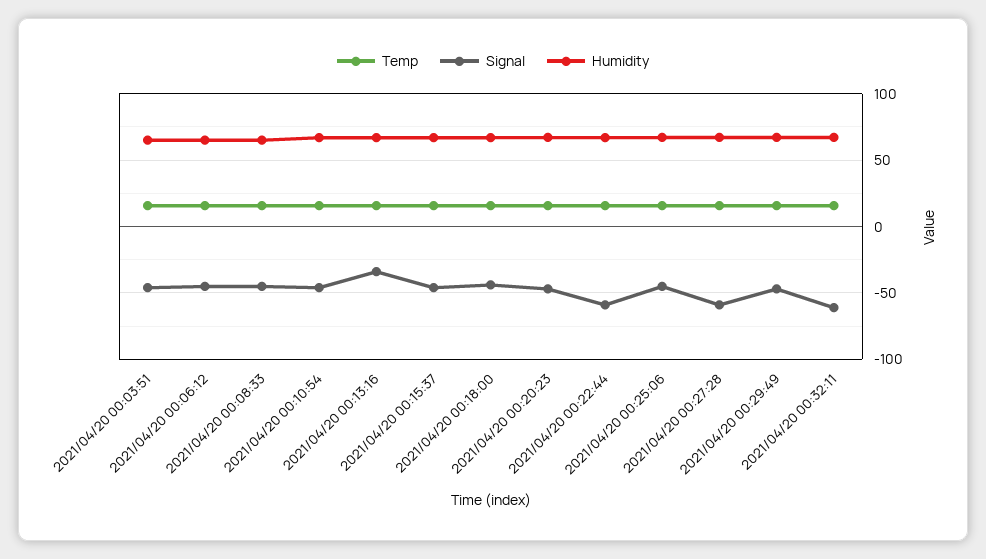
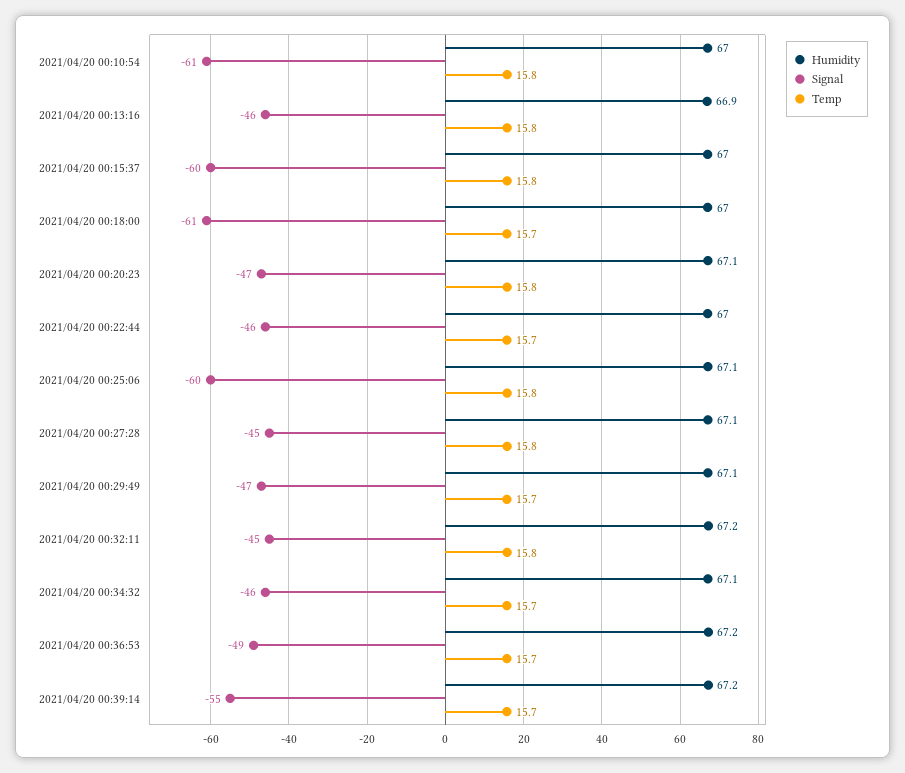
Temp, 2021/04/20 00:03:51: 15 -> none
Signal, 2021/04/20 00:03:51: -45 -> none
Humidity, 2021/04/20 00:03:51: 65 -> none
Temp, 2021/04/20 00:06:12: 15 -> none
Signal, 2021/04/20 00:06:12: -45 -> none
Humidity, 2021/04/20 00:06:12: 65 -> none
Temp, 2021/04/20 00:08:33: 15 -> none
Signal, 2021/04/20 00:08:33: -45 -> none
Humidity, 2021/04/20 00:08:33: 65 -> none
Signal, 2021/04/20 00:10:54: -45 -> -61
Signal, 2021/04/20 00:13:16: -35 -> -46
Signal, 2021/04/20 00:15:37: -45 -> -60
Signal, 2021/04/20 00:18:00: -45 -> -61
Signal, 2021/04/20 00:22:44: -60 -> -46
Signal, 2021/04/20 00:25:06: -45 -> -60
Signal, 2021/04/20 00:27:28: -60 -> -45
Signal, 2021/04/20 00:32:11: -60 -> -45
Humidity, 2021/04/20 00:34:32: none -> 67.1
Signal, 2021/04/20 00:34:32: none -> -46
Temp, 2021/04/20 00:34:32: none -> 15.7
Humidity, 2021/04/20 00:36:53: none -> 67.2
Signal, 2021/04/20 00:36:53: none -> -49
Temp, 2021/04/20 00:36:53: none -> 15.7
Humidity, 2021/04/20 00:39:14: none -> 67.2
Signal, 2021/04/20 00:39:14: none -> -55
Temp, 2021/04/20 00:39:14: none -> 15.7

